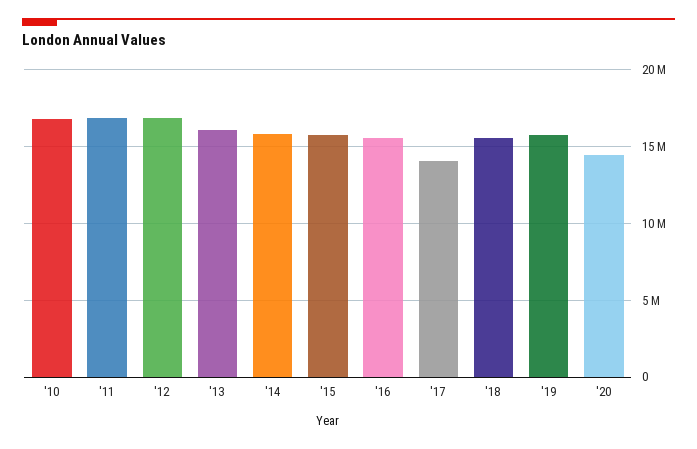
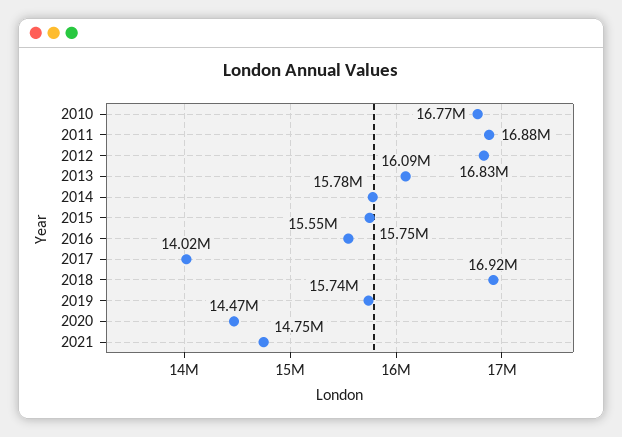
'18: 15500000 -> 16920000
2021: none -> 14750000

